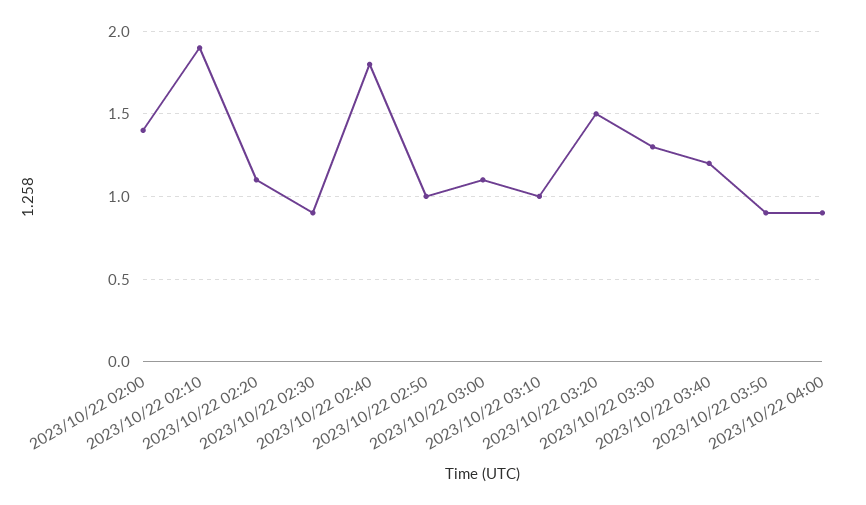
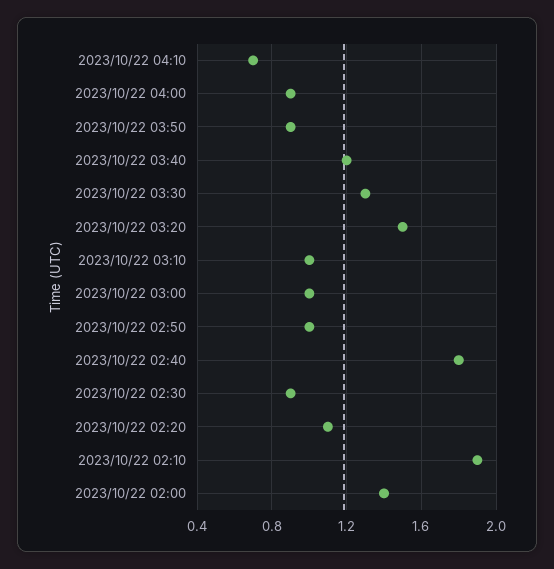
2023/10/22 03:00: 1.1 -> 1
2023/10/22 04:10: none -> 0.7

